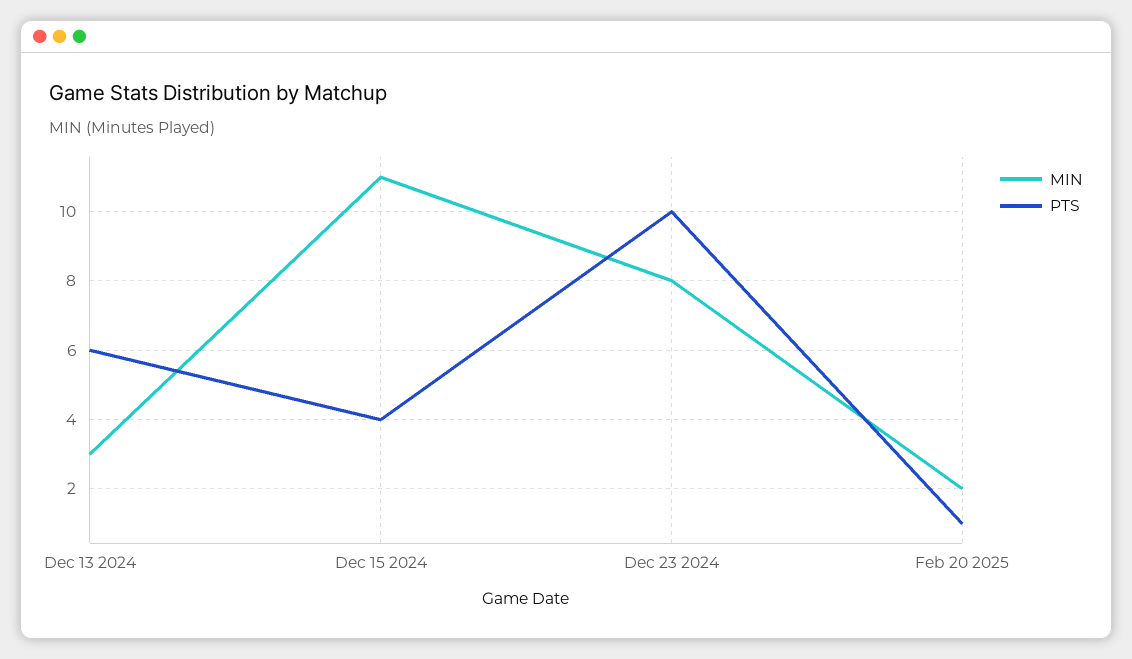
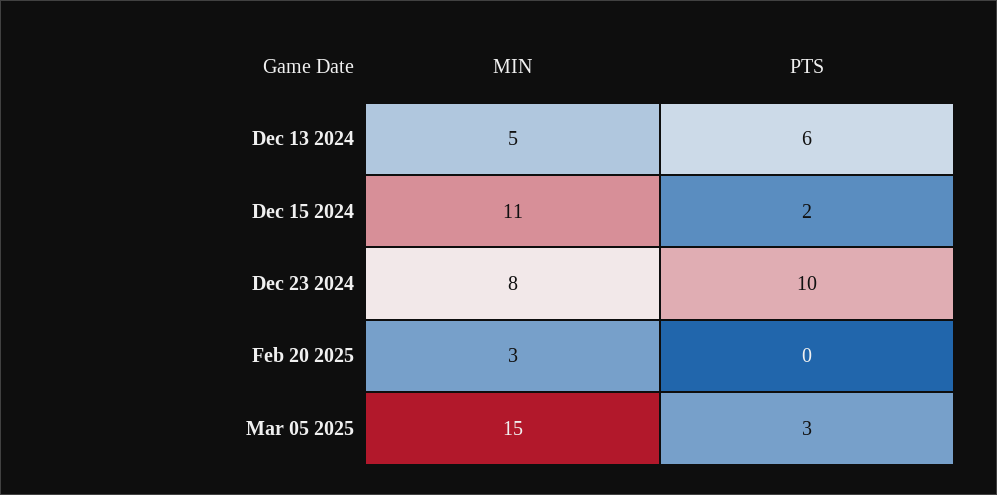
MIN, Dec 13 2024: 3 -> 5
PTS, Dec 15 2024: 4 -> 2
MIN, Feb 20 2025: 2 -> 3
PTS, Feb 20 2025: 1 -> 0
MIN, Mar 05 2025: none -> 15
PTS, Mar 05 2025: none -> 3

